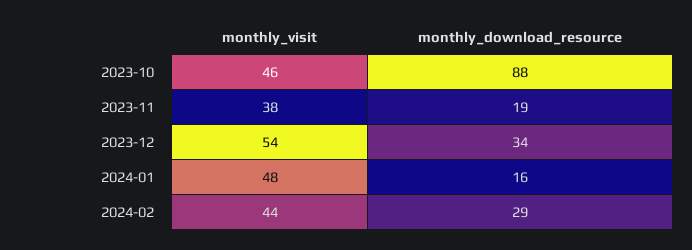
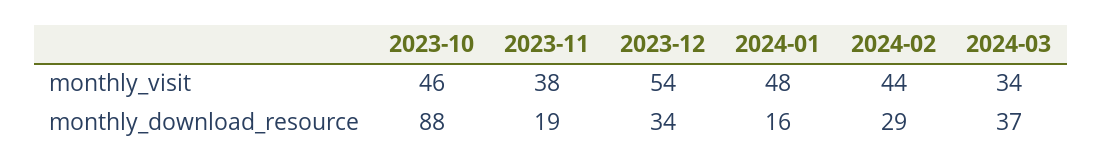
monthly_visit, 2024-03: none -> 34
monthly_download_resource, 2024-03: none -> 37

